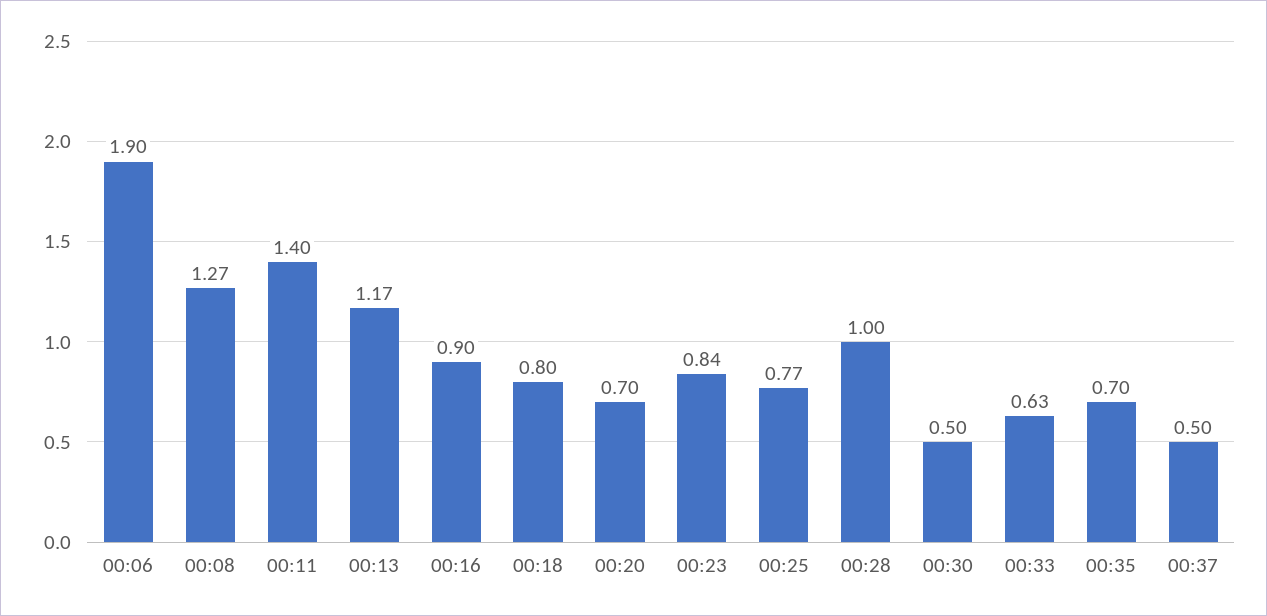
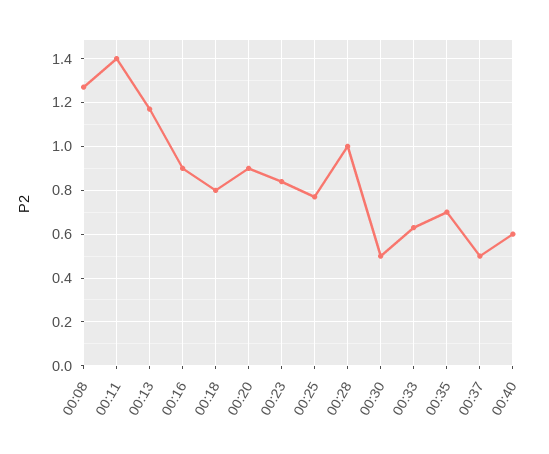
00:06: 1.9 -> none
00:20: 0.7 -> 0.9
00:40: none -> 0.6

